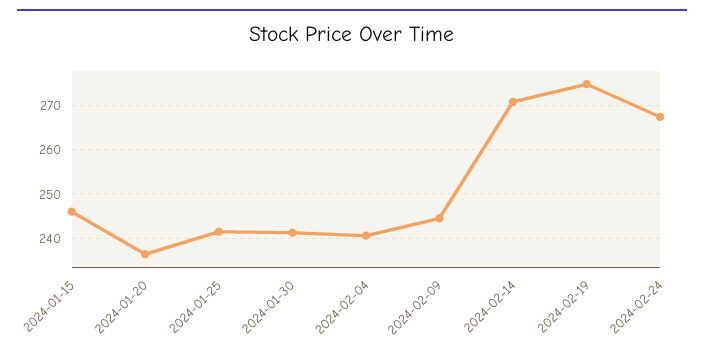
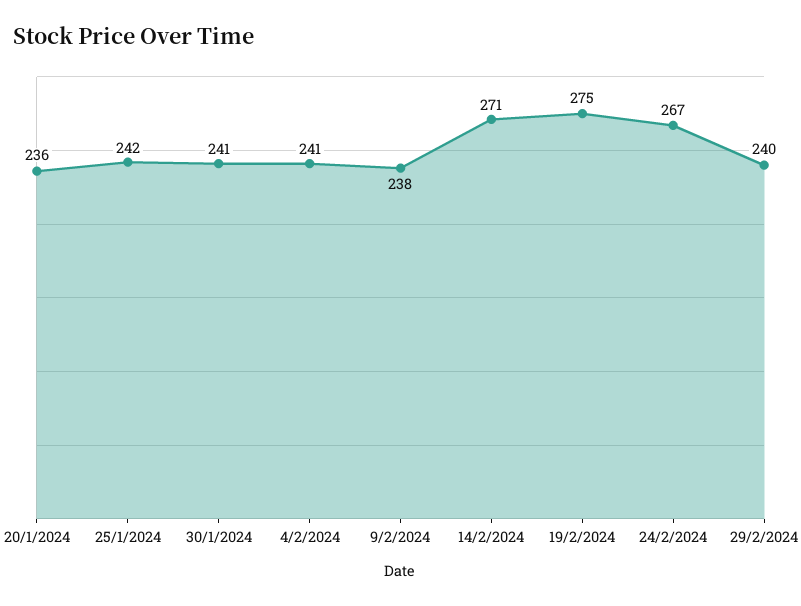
2024-01-15: 246 -> none
2024-02-09: 244 -> 238
29/2/2024: none -> 240

